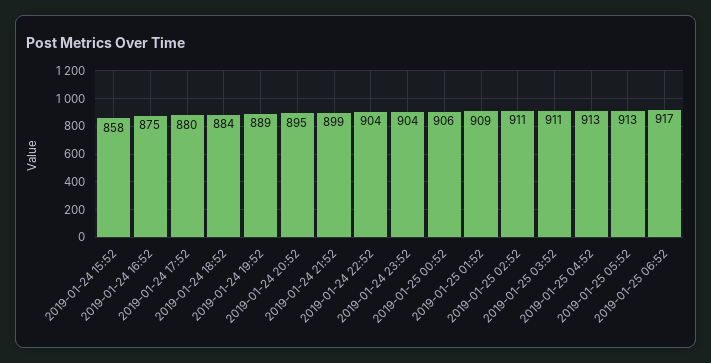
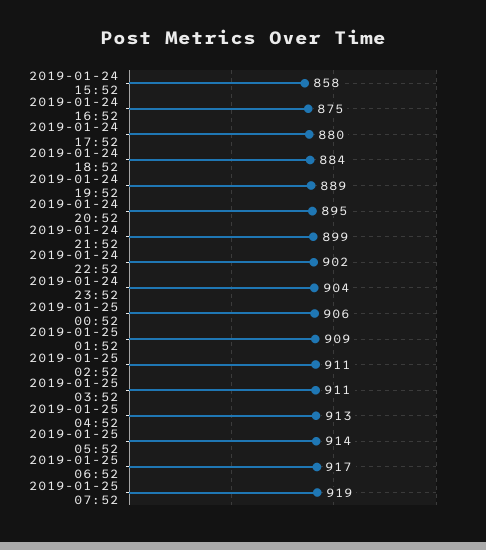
2019-01-24 22:52: 904 -> 902
2019-01-25 05:52: 913 -> 914
2019-01-25 07:52: none -> 919

